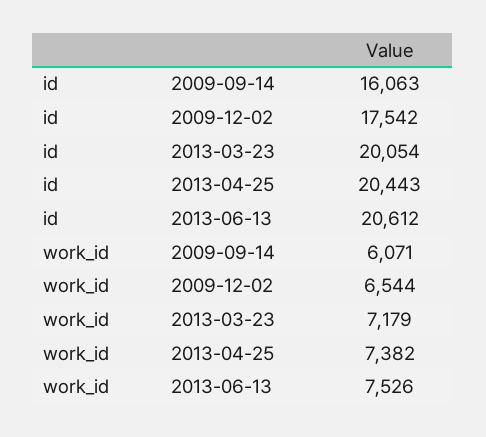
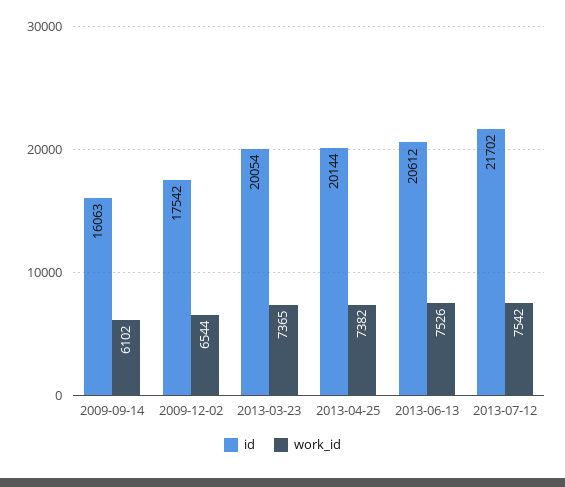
id, 2013-04-25: 20443 -> 20144
work_id, 2009-09-14: 6071 -> 6102
work_id, 2013-03-23: 7179 -> 7365
id, 2013-07-12: none -> 21702
work_id, 2013-07-12: none -> 7542

